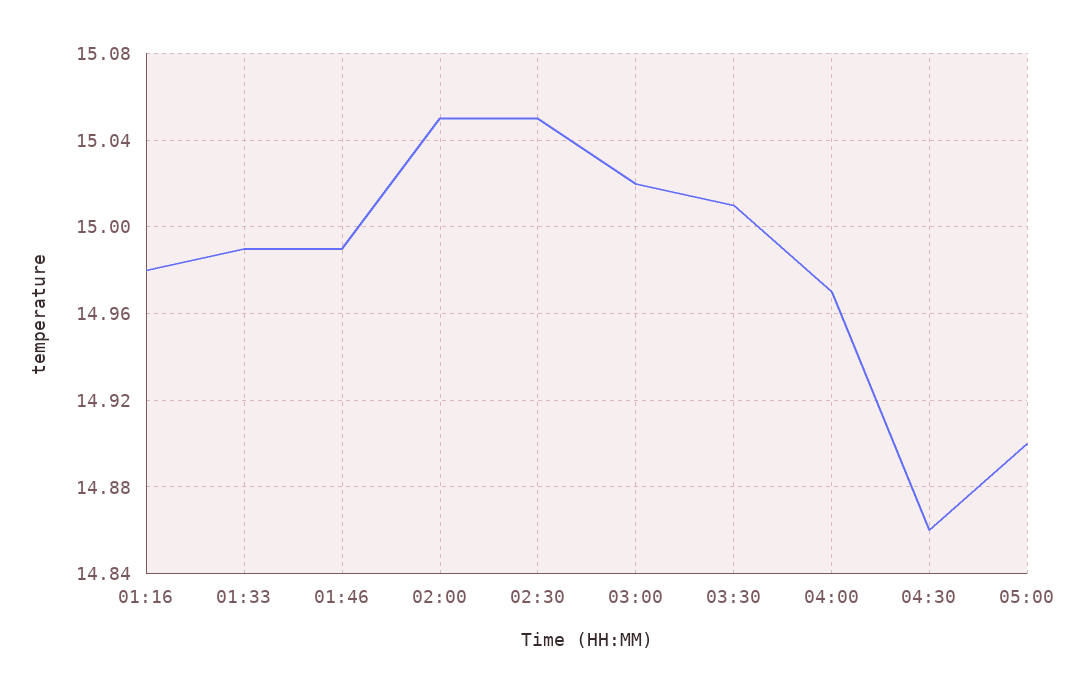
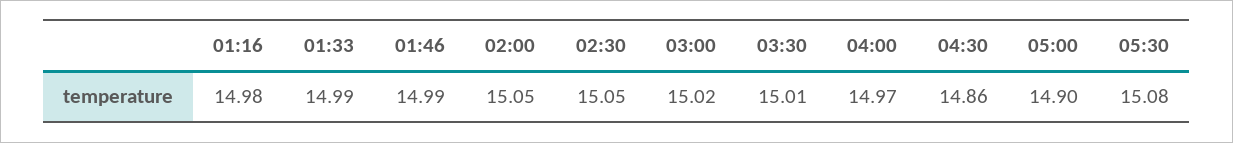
05:30: none -> 15.08

